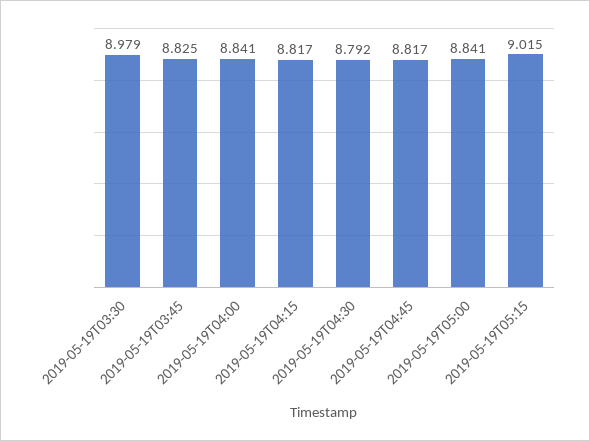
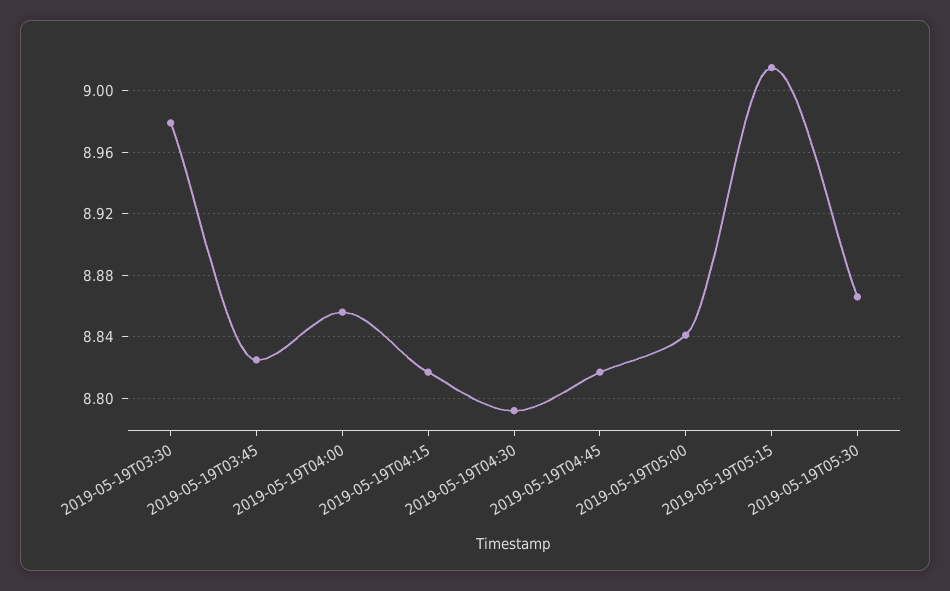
2019-05-19T04:00: 8.841 -> 8.855
2019-05-19T05:30: none -> 8.865

